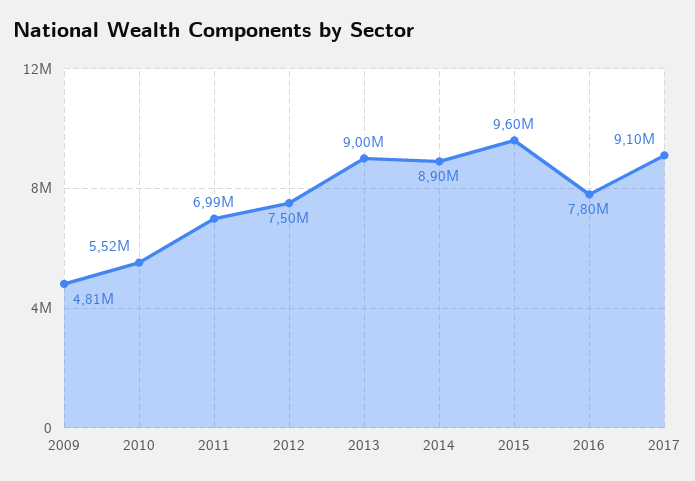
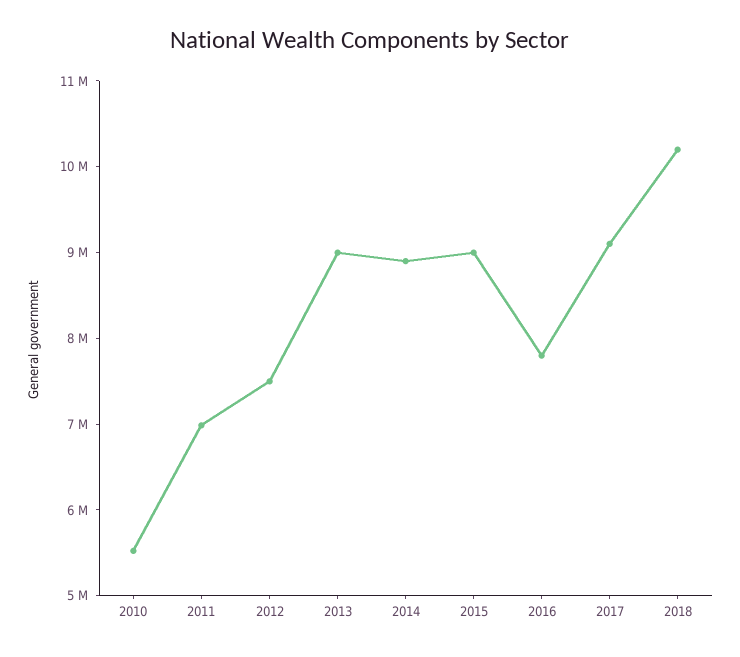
2009: 4810000 -> none
2015: 9600000 -> 9000000
2018: none -> 10200000

